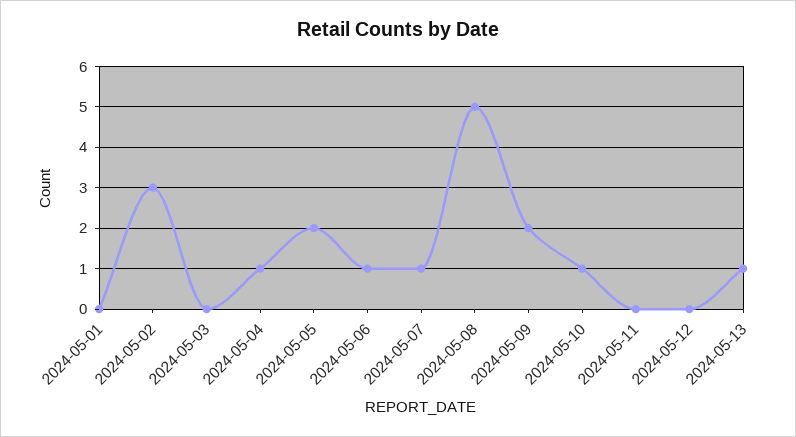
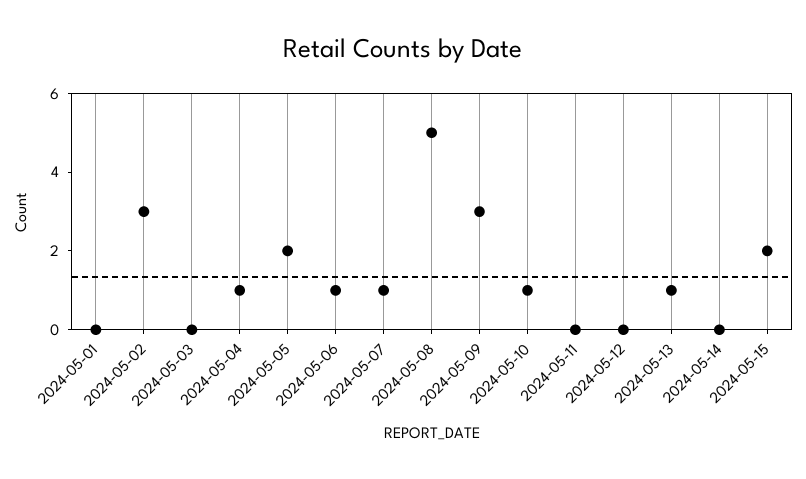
2024-05-09: 2 -> 3
2024-05-14: none -> 0
2024-05-15: none -> 2

